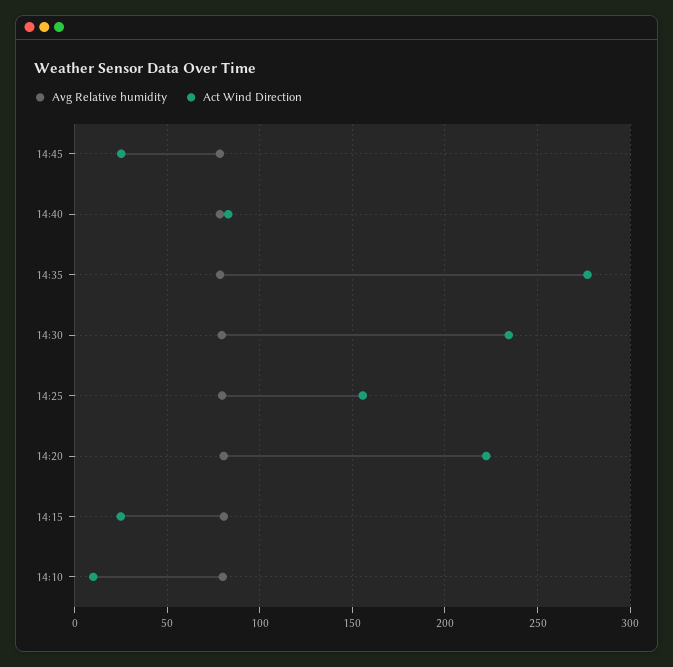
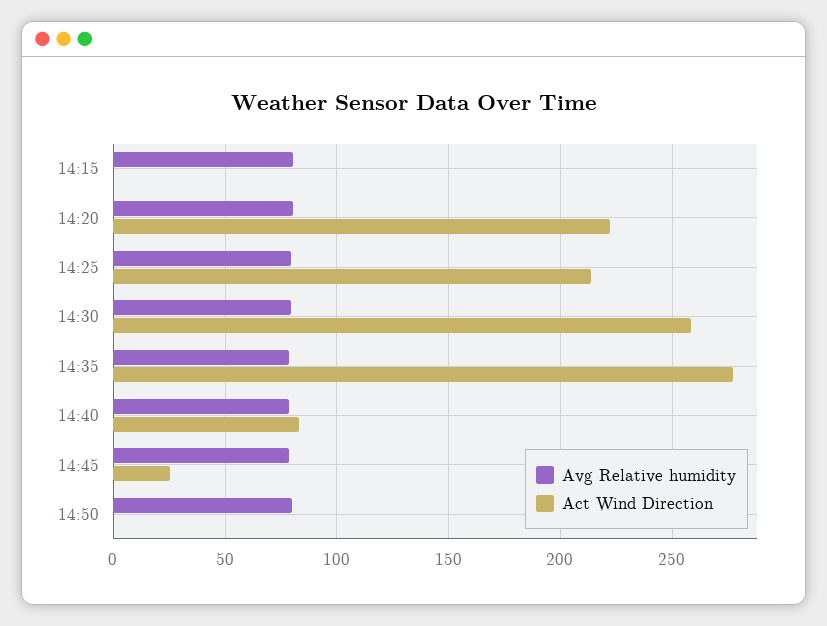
Act Wind Direction, 14:30: 235 -> 260
Act Wind Direction, 14:25: 155 -> 215
Act Wind Direction, 14:15: 25 -> 0
Avg Relative humidity, 14:10: 80 -> none
Act Wind Direction, 14:10: 10 -> none
Avg Relative humidity, 14:50: none -> 80
Act Wind Direction, 14:50: none -> 0

